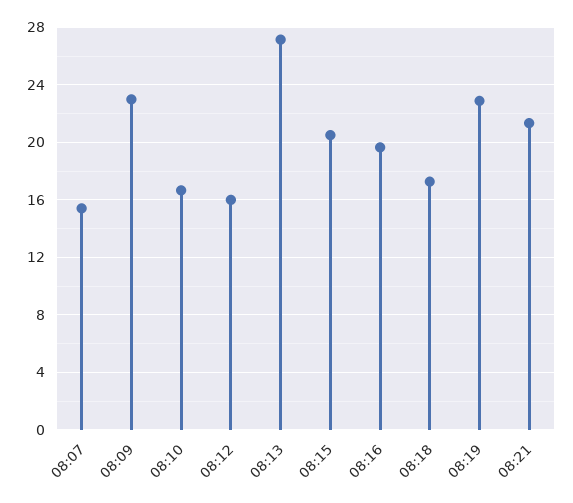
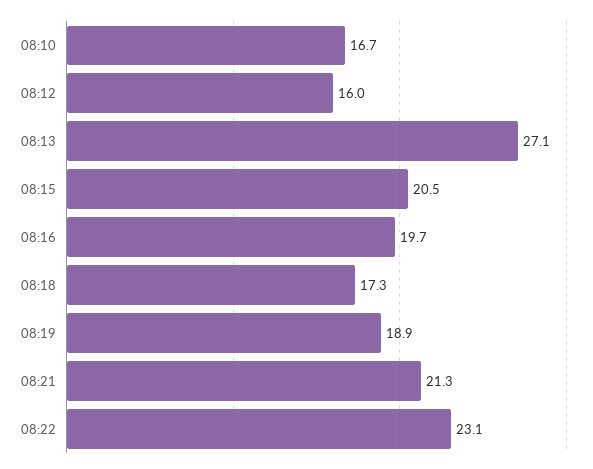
08:07: 15.5 -> none
08:09: 23 -> none
08:19: 23 -> 18.9
08:22: none -> 23.1

